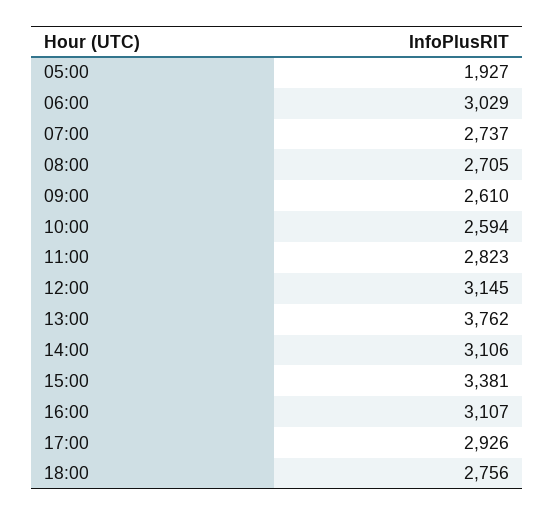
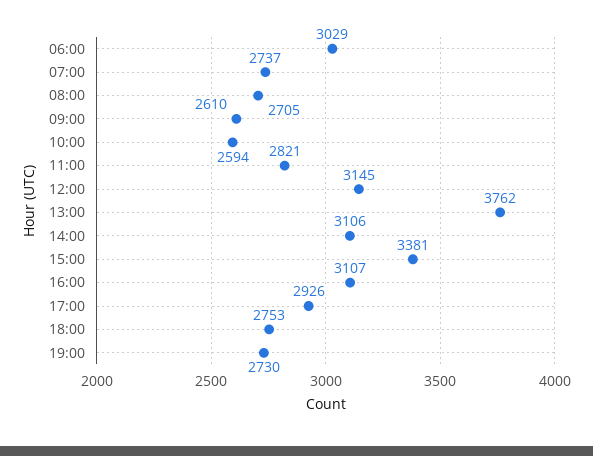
05:00: 1927 -> none
11:00: 2823 -> 2821
18:00: 2756 -> 2753
19:00: none -> 2730

